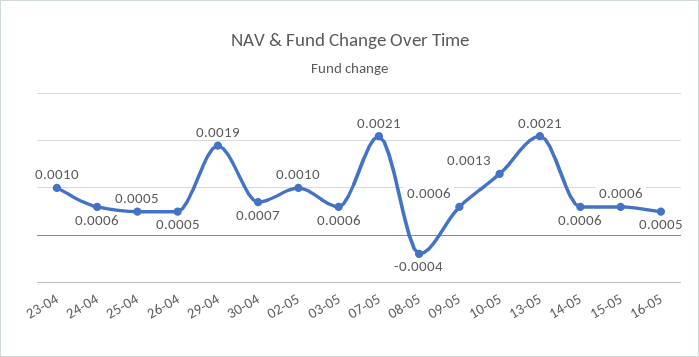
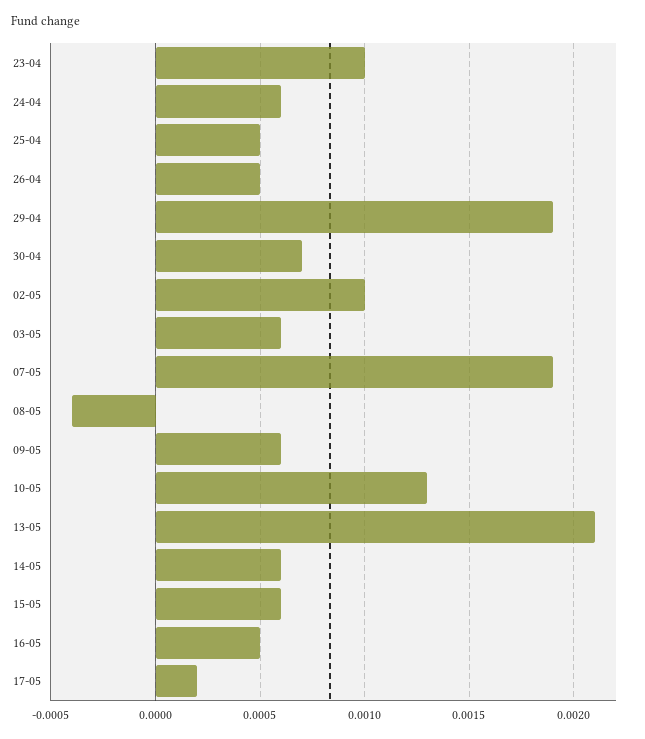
07-05: 0.0021 -> 0.0019
17-05: none -> 0.0002

